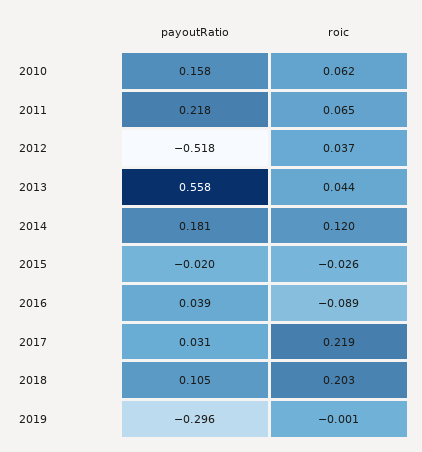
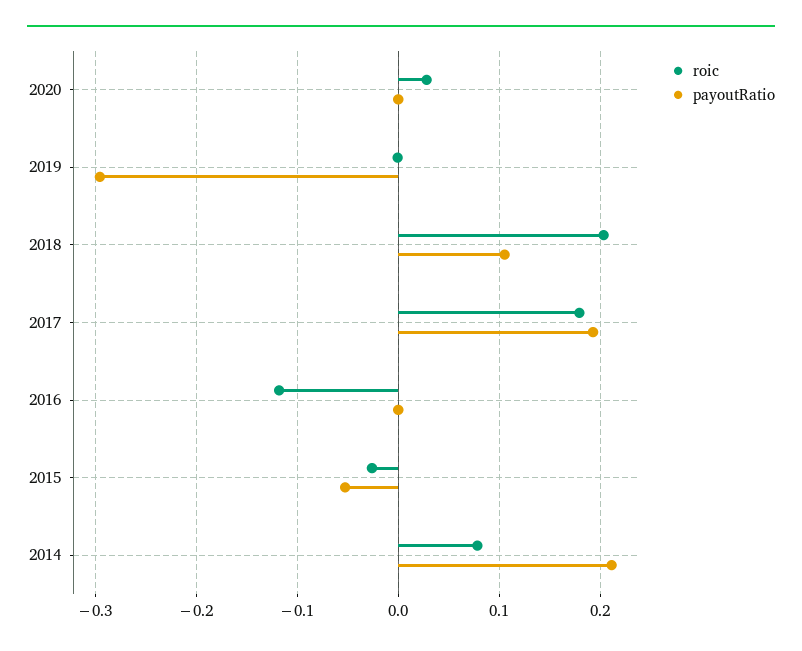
payoutRatio, 2010: 0.158 -> none
roic, 2010: 0.062 -> none
payoutRatio, 2011: 0.218 -> none
roic, 2011: 0.065 -> none
payoutRatio, 2012: -0.518 -> none
roic, 2012: 0.037 -> none
payoutRatio, 2013: 0.558 -> none
roic, 2013: 0.044 -> none
payoutRatio, 2014: 0.181 -> 0.21
roic, 2014: 0.12 -> 0.08
payoutRatio, 2015: -0.02 -> -0.05
payoutRatio, 2016: 0.039 -> 0
roic, 2016: -0.089 -> -0.12
payoutRatio, 2017: 0.031 -> 0.19
roic, 2017: 0.219 -> 0.18
roic, 2020: none -> 0.03
payoutRatio, 2020: none -> 0

